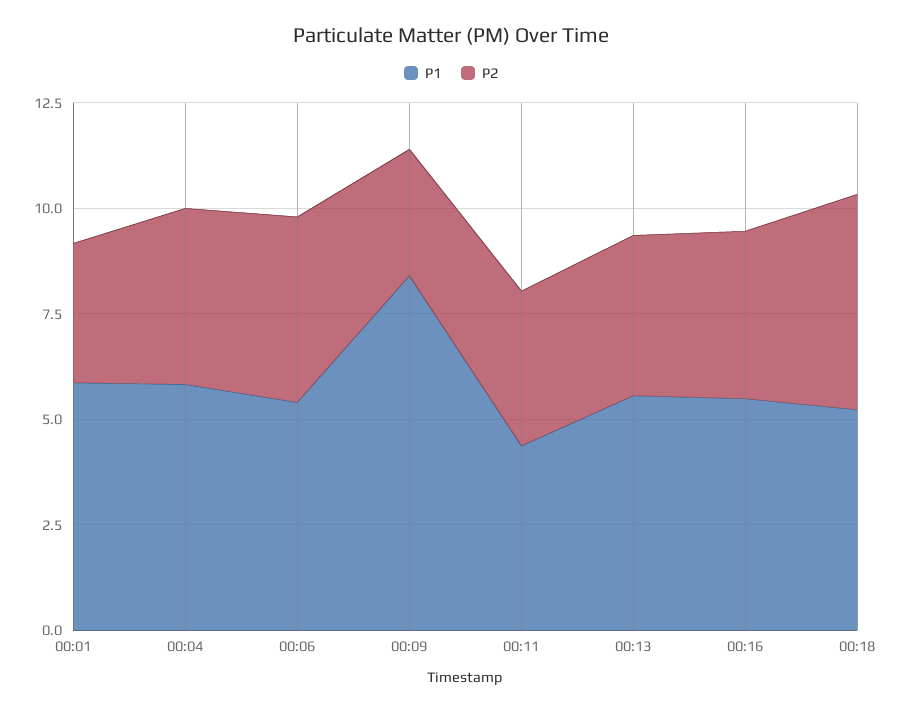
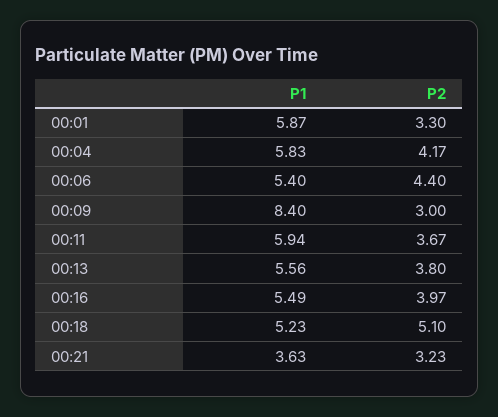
P1, 00:11: 4.5 -> 5.94
P1, 00:21: none -> 3.63
P2, 00:21: none -> 3.23

